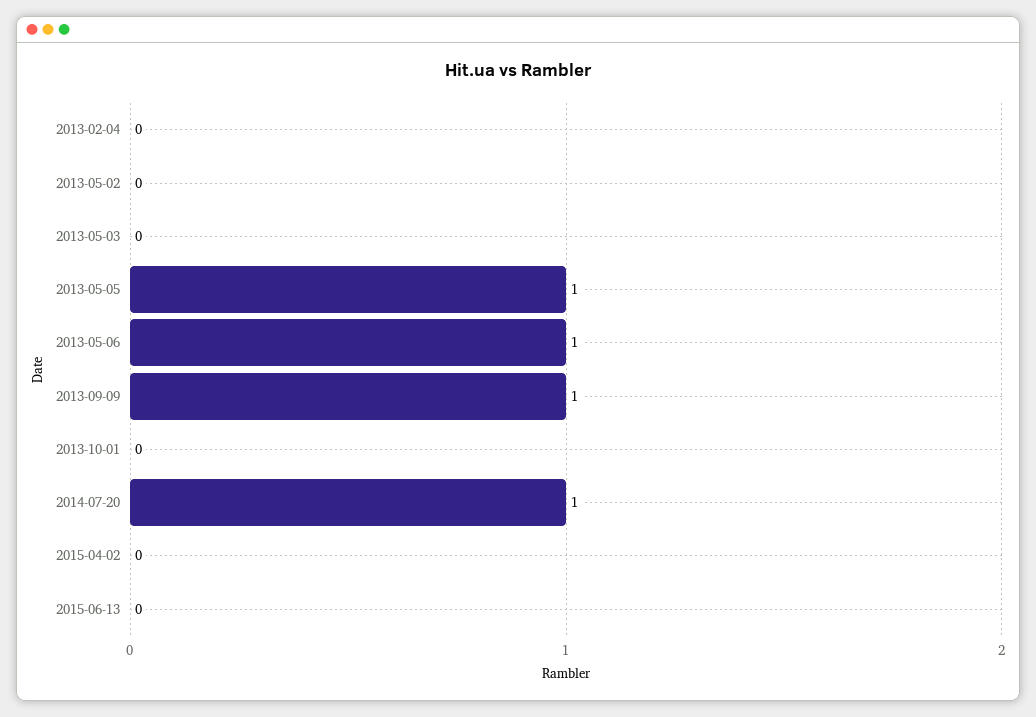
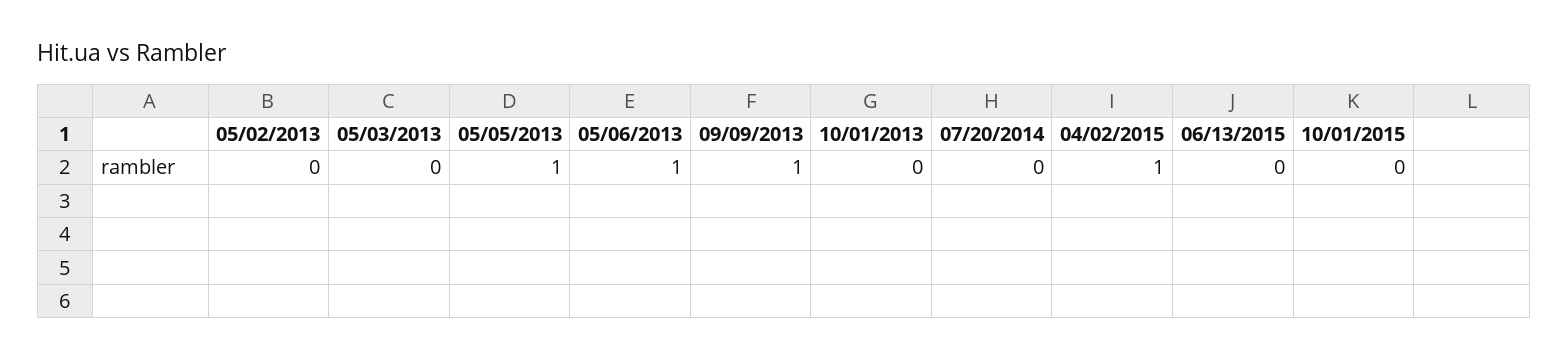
2013-02-04: 0 -> none
2014-07-20: 1 -> 0
2015-04-02: 0 -> 1
10/01/2015: none -> 0

